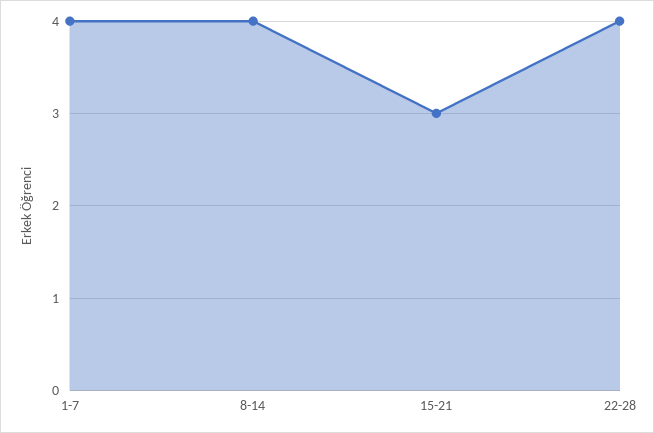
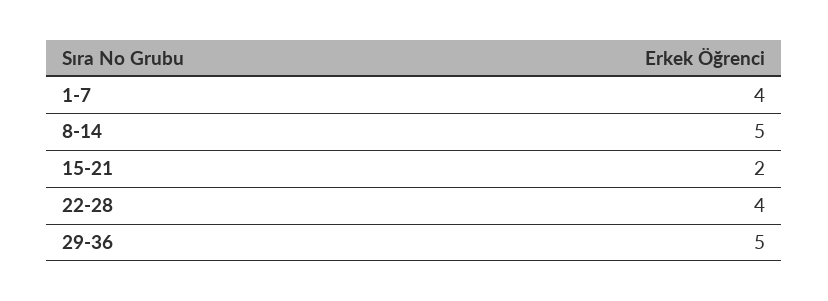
8-14: 4 -> 5
15-21: 3 -> 2
29-36: none -> 5

